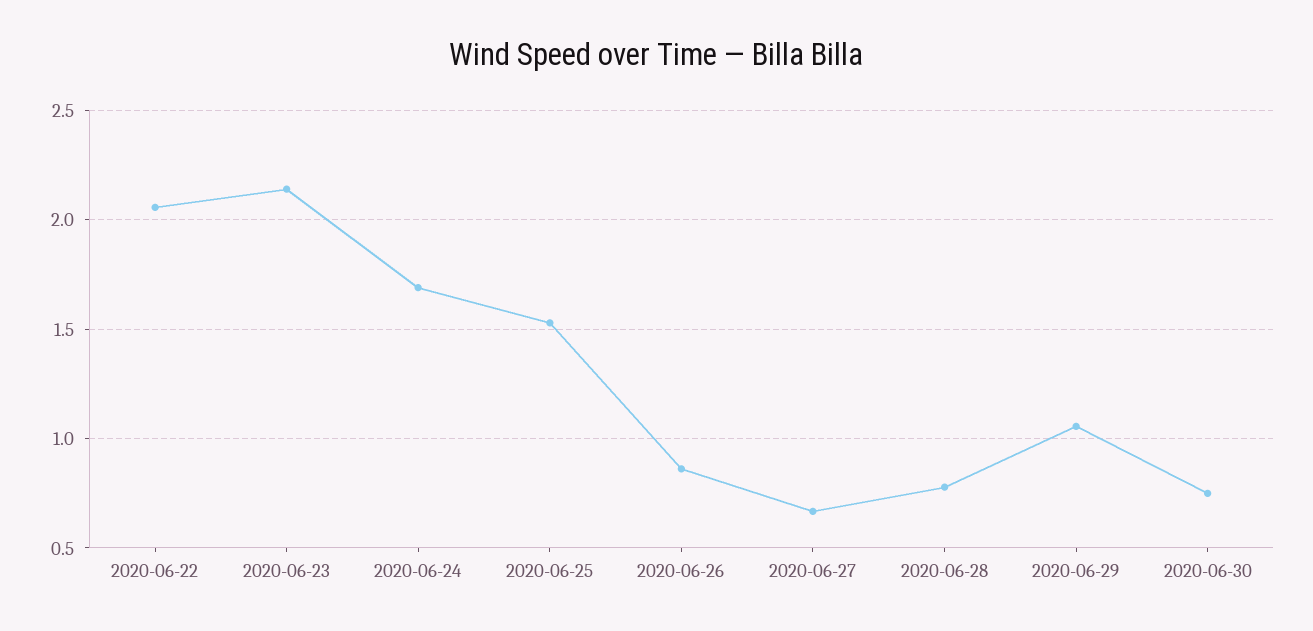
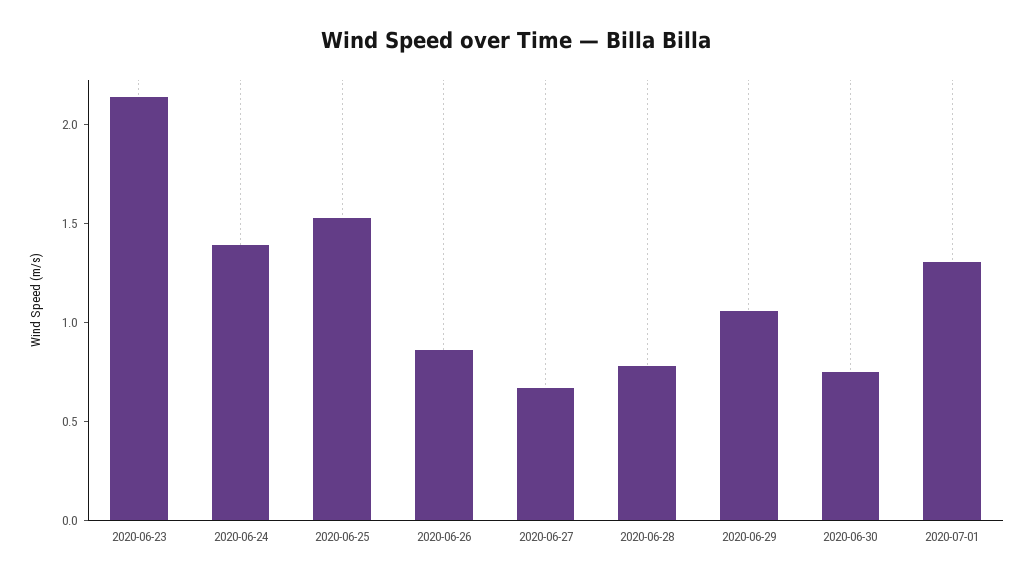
2020-06-22: 2.05 -> none
2020-06-24: 1.7 -> 1.4
2020-07-01: none -> 1.3

